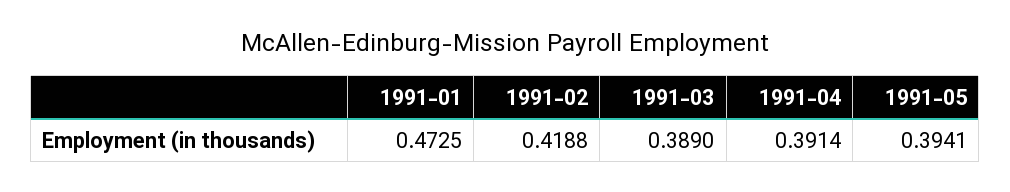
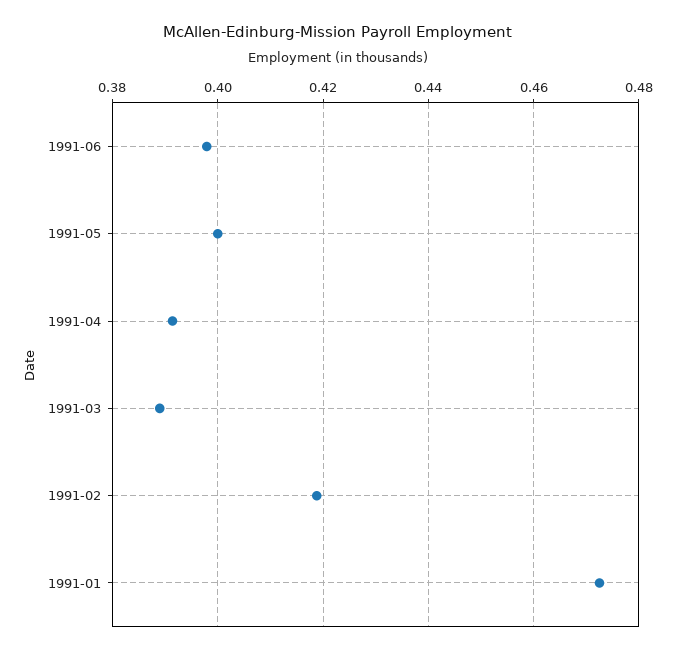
1991-05: 0.3941 -> 0.4
1991-06: none -> 0.398

